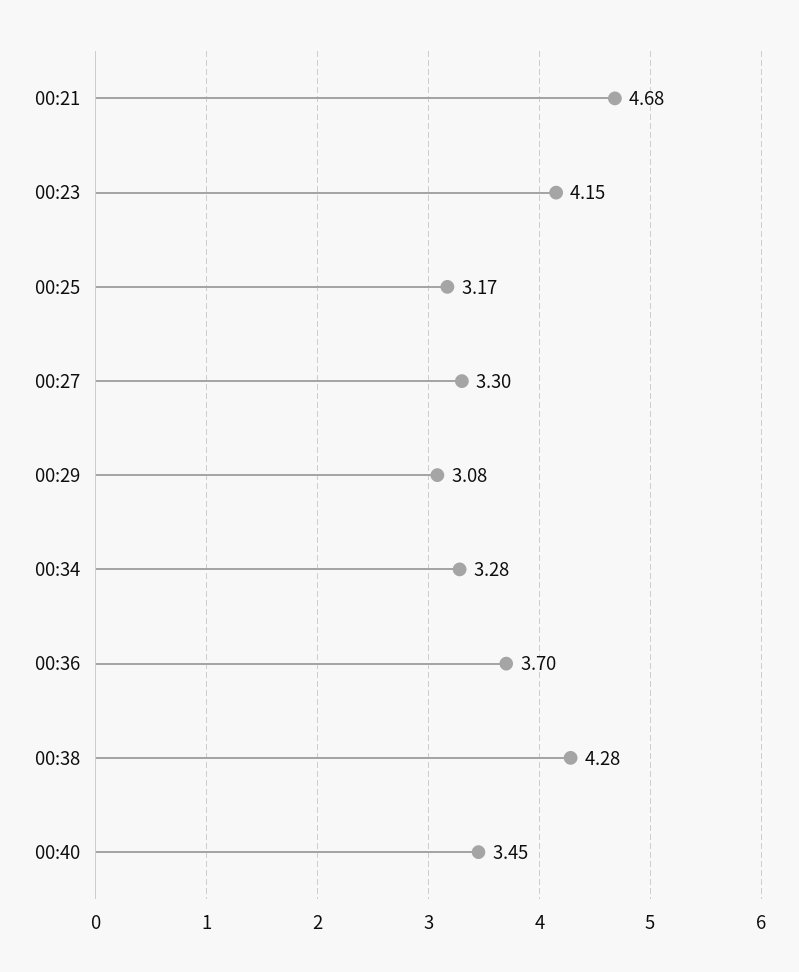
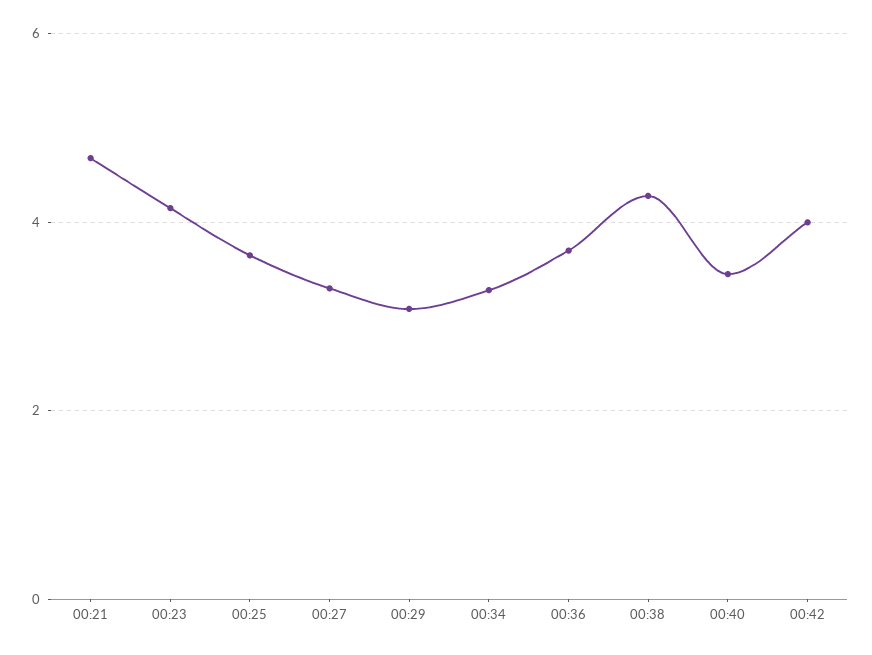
00:25: 3.17 -> 3.6
00:42: none -> 4

